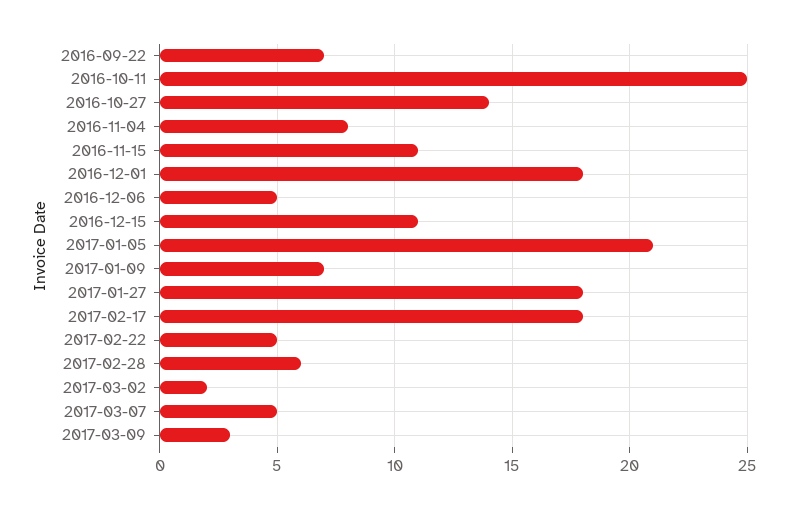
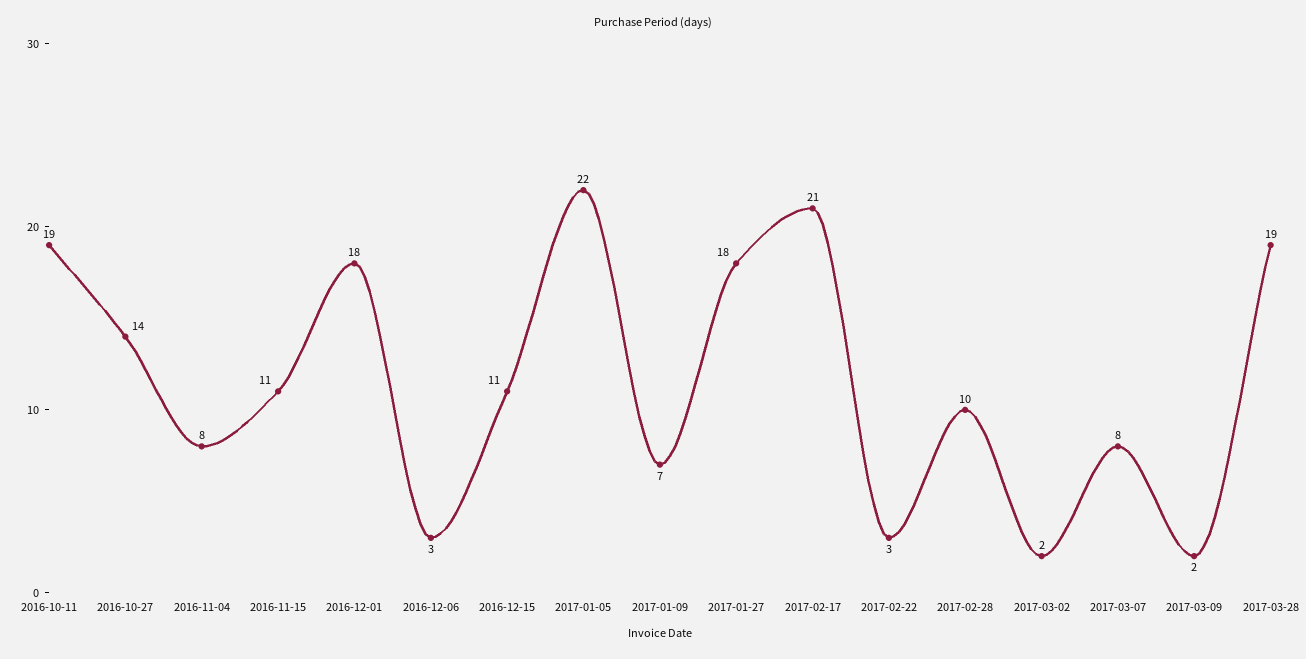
2016-09-22: 7 -> none
2016-10-11: 25 -> 19
2016-12-06: 5 -> 3
2017-01-05: 21 -> 22
2017-02-17: 18 -> 21
2017-02-22: 5 -> 3
2017-02-28: 6 -> 10
2017-03-07: 5 -> 8
2017-03-09: 3 -> 2
2017-03-28: none -> 19

